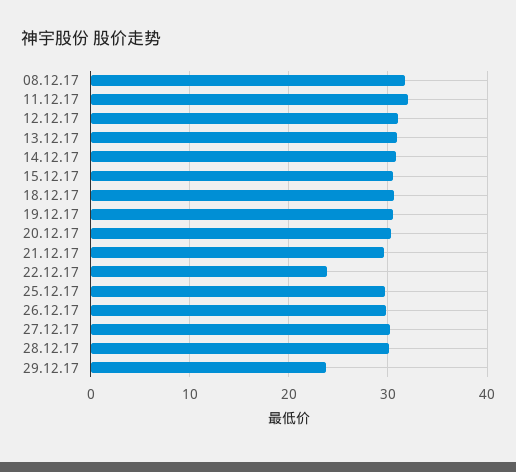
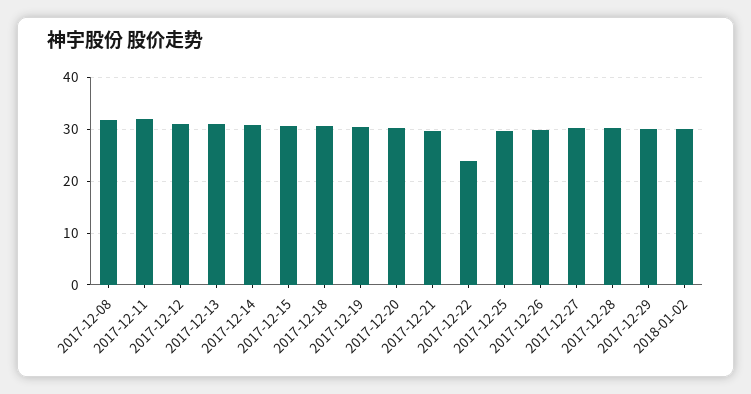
29.12.17: 24 -> 30
2018-01-02: none -> 30

